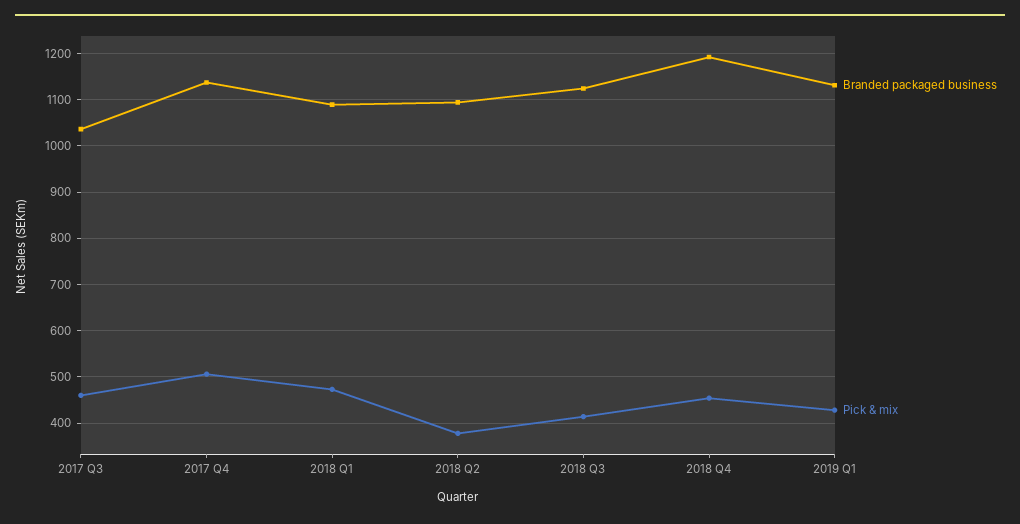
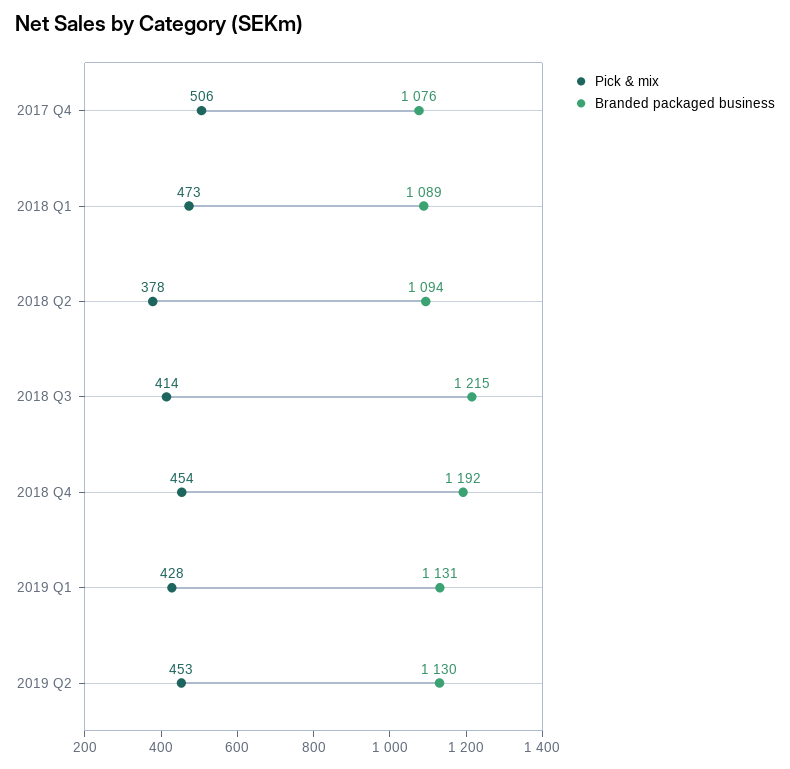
Branded packaged business, 2017 Q3: 1040 -> none
Pick & mix, 2017 Q3: 460 -> none
Branded packaged business, 2017 Q4: 1140 -> 1076
Branded packaged business, 2018 Q3: 1120 -> 1215
Pick & mix, 2019 Q2: none -> 453
Branded packaged business, 2019 Q2: none -> 1130

